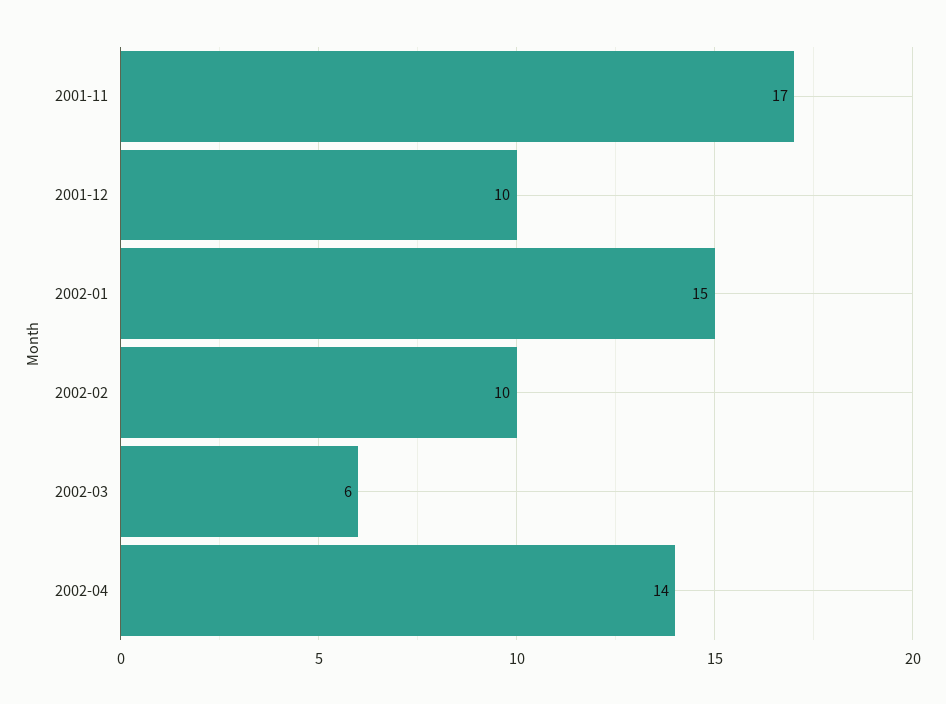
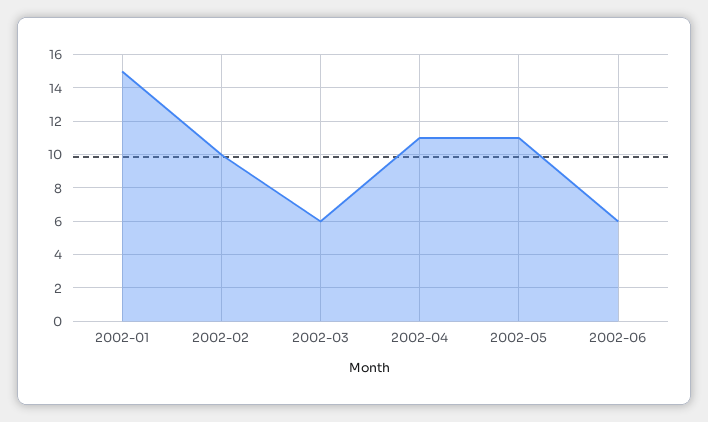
2001-11: 17 -> none
2001-12: 10 -> none
2002-04: 14 -> 11
2002-05: none -> 11
2002-06: none -> 6

